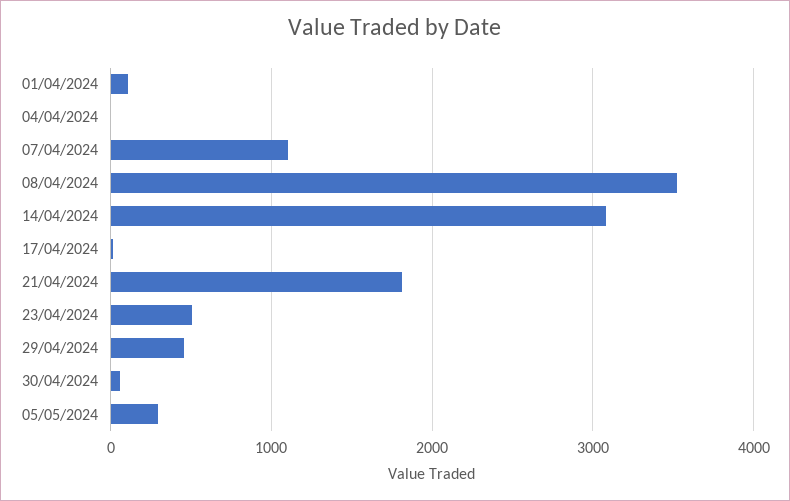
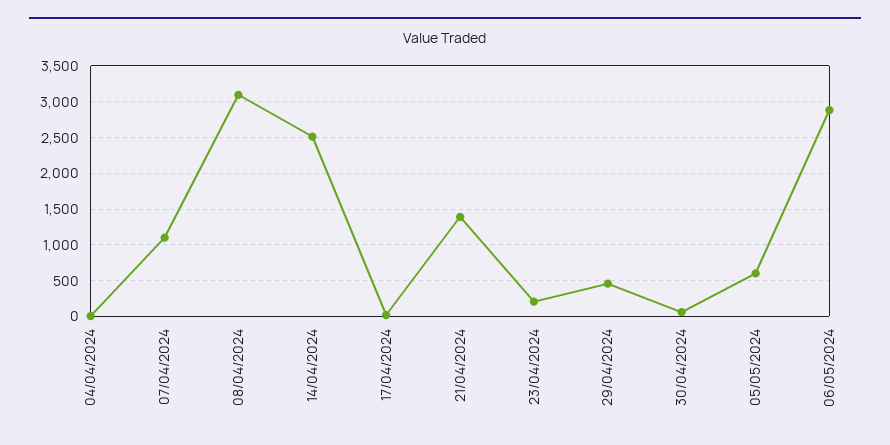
01/04/2024: 100 -> none
08/04/2024: 3500 -> 3100
14/04/2024: 3100 -> 2500
21/04/2024: 1800 -> 1400
23/04/2024: 500 -> 200
05/05/2024: 300 -> 600
06/05/2024: none -> 2900

